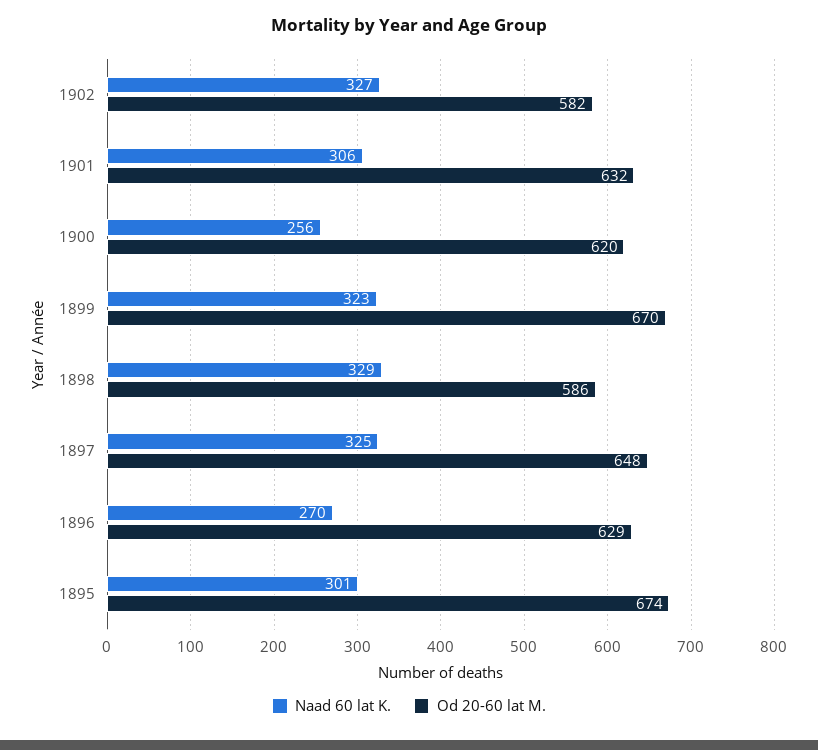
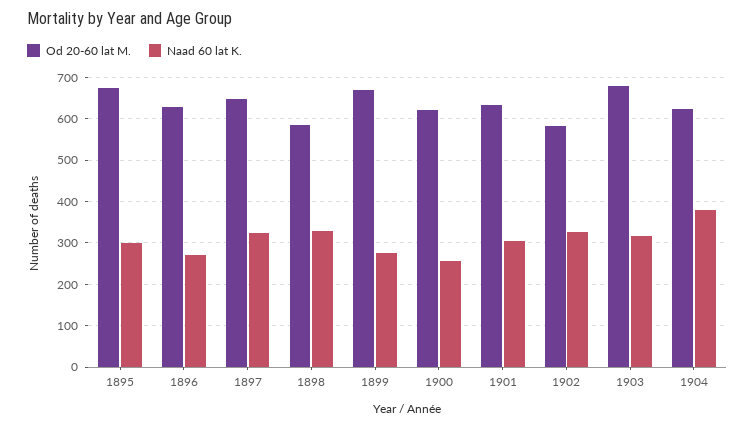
Naad 60 lat K., 1899: 323 -> 280
Od 20-60 lat M., 1903: none -> 680
Naad 60 lat K., 1903: none -> 320
Od 20-60 lat M., 1904: none -> 620
Naad 60 lat K., 1904: none -> 380

